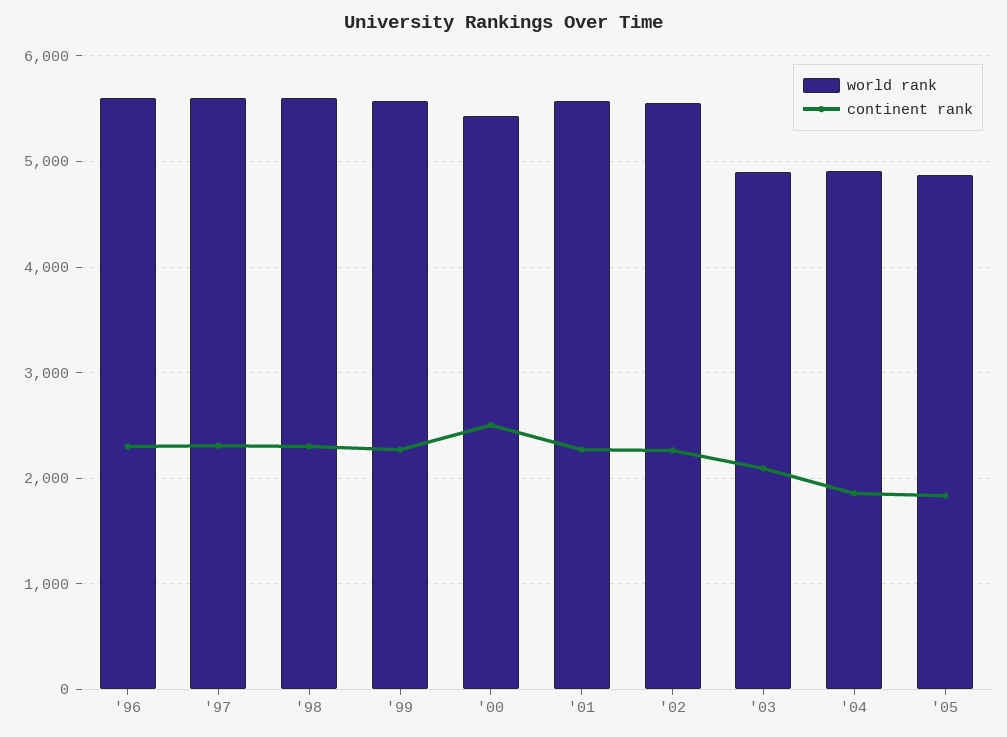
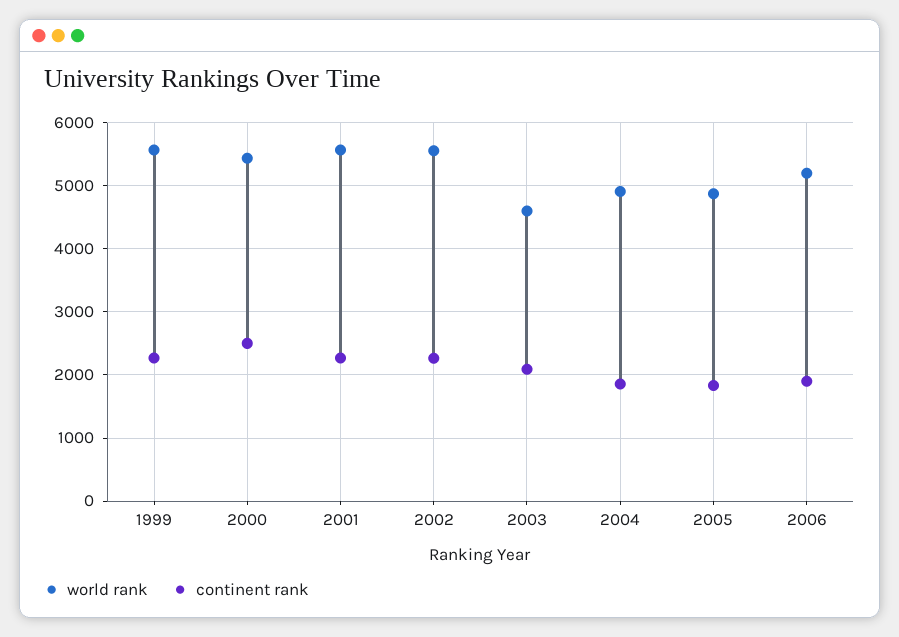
world rank, '96: 5600 -> none
continent rank, '96: 2300 -> none
world rank, '97: 5600 -> none
continent rank, '97: 2300 -> none
world rank, '98: 5600 -> none
continent rank, '98: 2300 -> none
world rank, '03: 4900 -> 4600
world rank, 2006: none -> 5200
continent rank, 2006: none -> 1900

